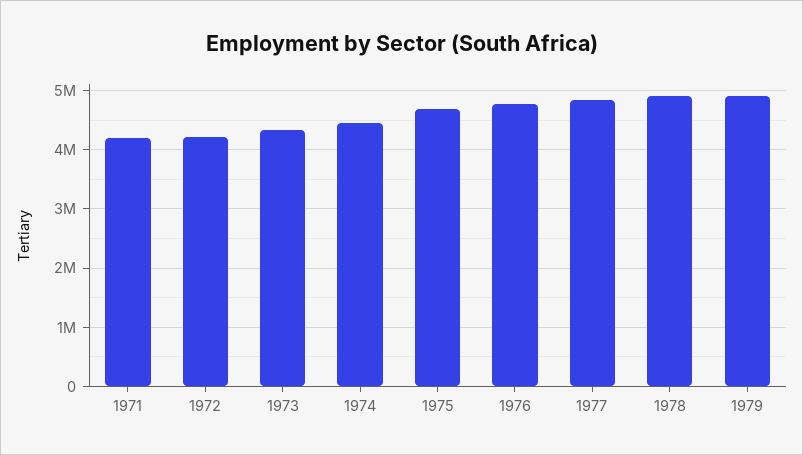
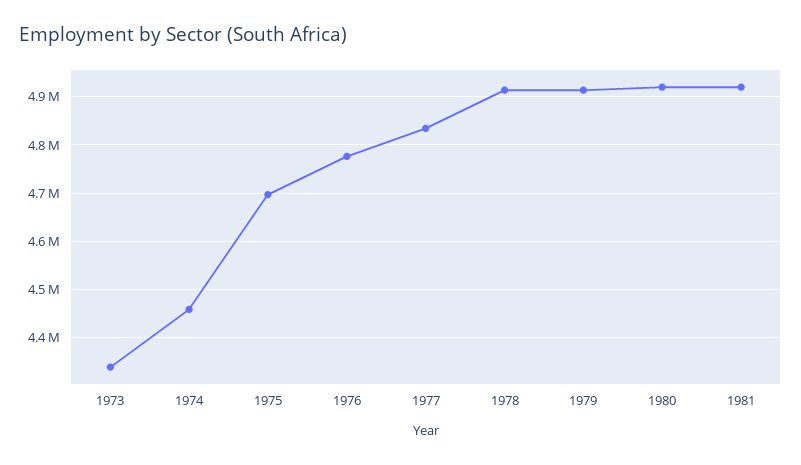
1971: 4200000 -> none
1972: 4200000 -> none
1980: none -> 4920000
1981: none -> 4920000

